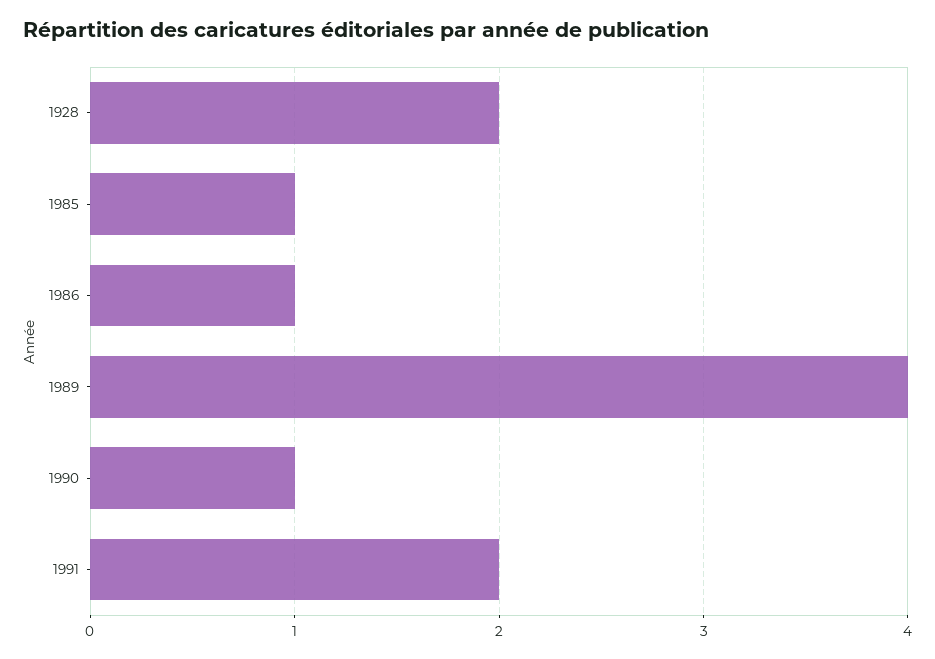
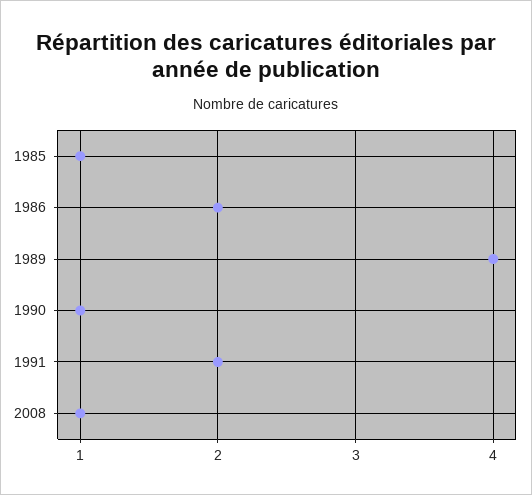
1928: 2 -> none
1986: 1 -> 2
2008: none -> 1

